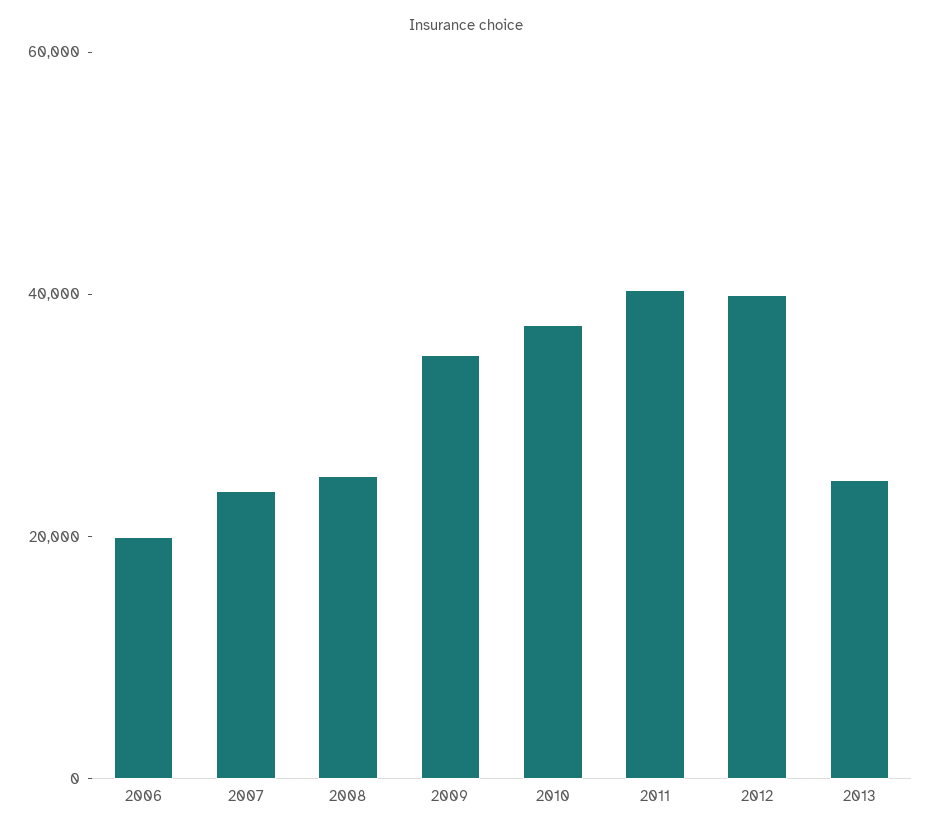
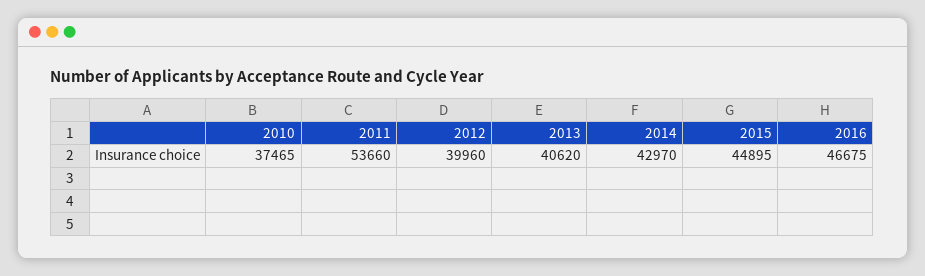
2006: 20000 -> none
2007: 25000 -> none
2008: 25000 -> none
2009: 35000 -> none
2011: 40000 -> 53660
2013: 25000 -> 40620
2014: none -> 42970
2015: none -> 44895
2016: none -> 46675

